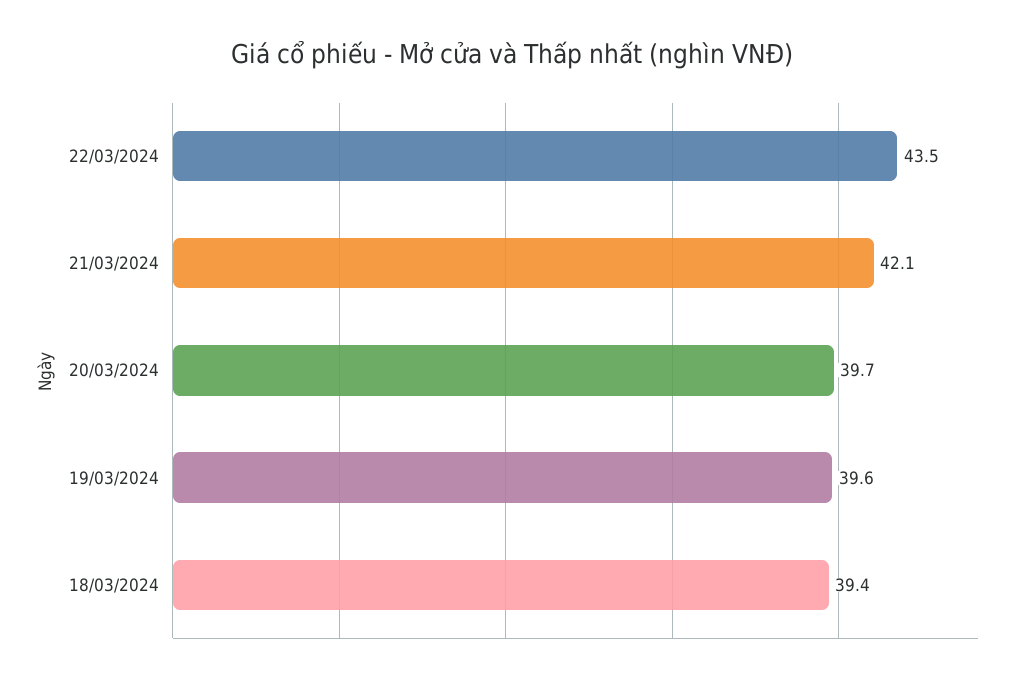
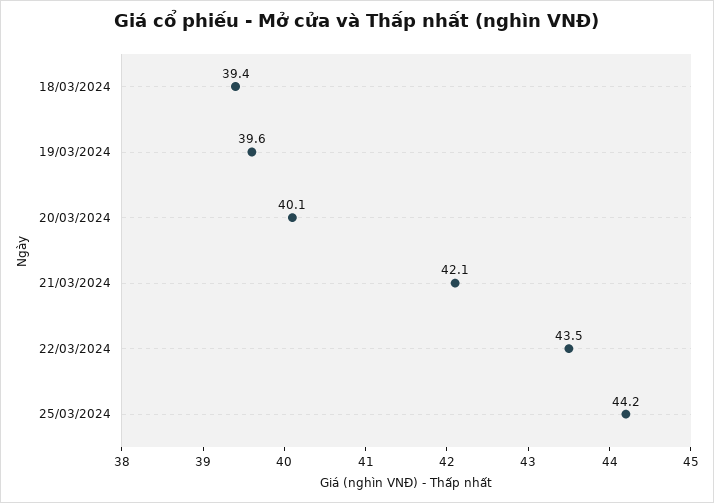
20/03/2024: 39.7 -> 40.1
25/03/2024: none -> 44.2

